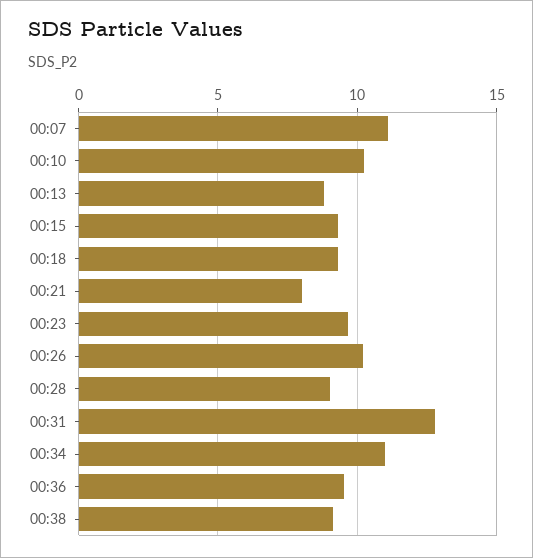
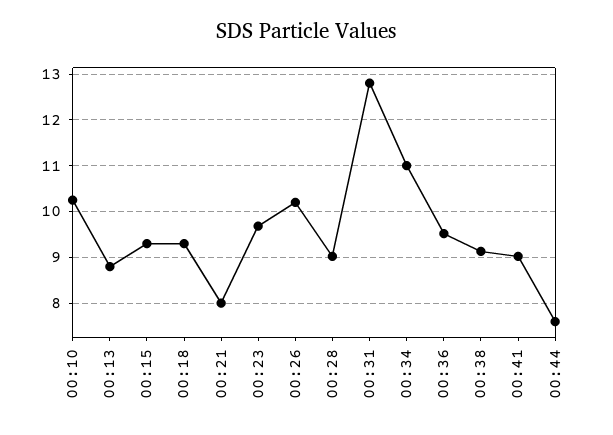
00:07: 11 -> none
00:41: none -> 9
00:44: none -> 7.6

